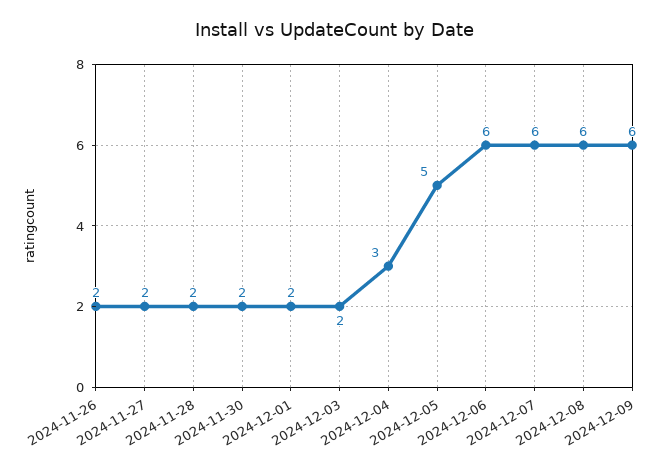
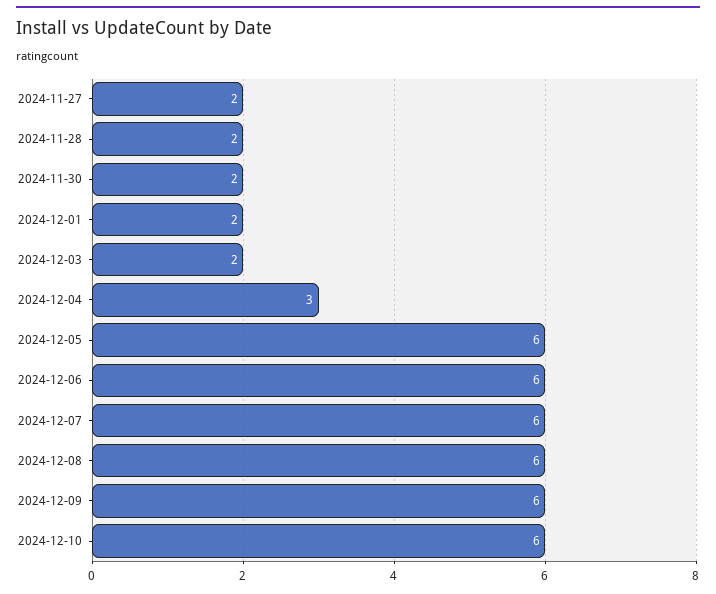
2024-11-26: 2 -> none
2024-12-05: 5 -> 6
2024-12-10: none -> 6

